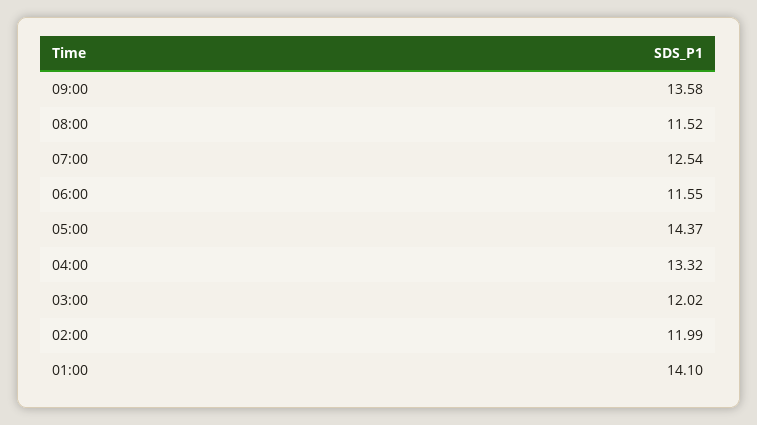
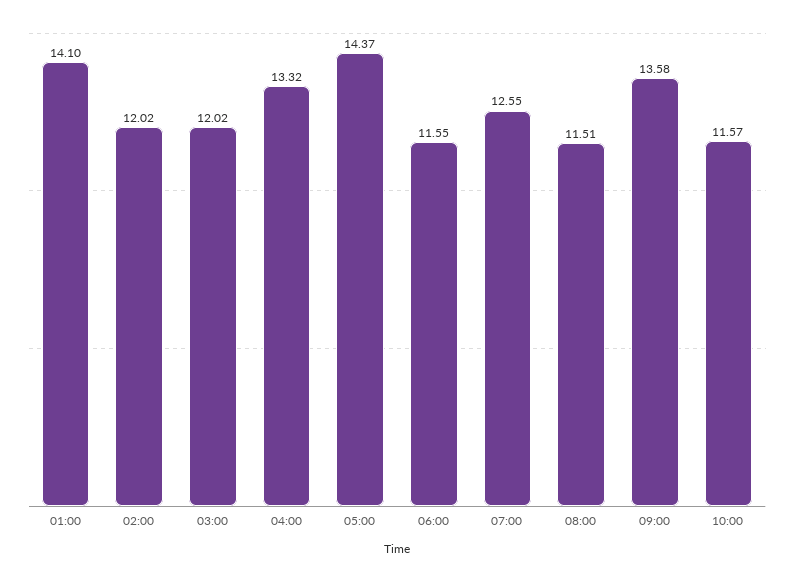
08:00: 11.52 -> 11.51
07:00: 12.54 -> 12.55
02:00: 11.99 -> 12.02
10:00: none -> 11.57

